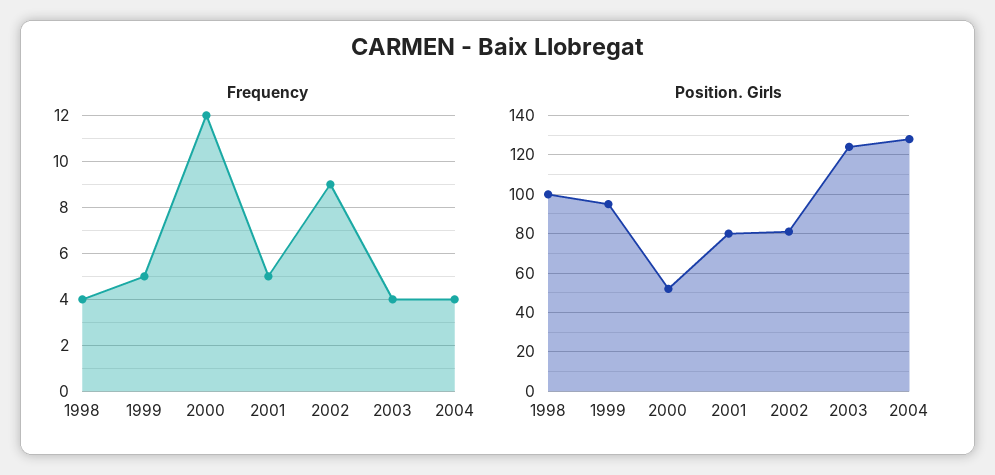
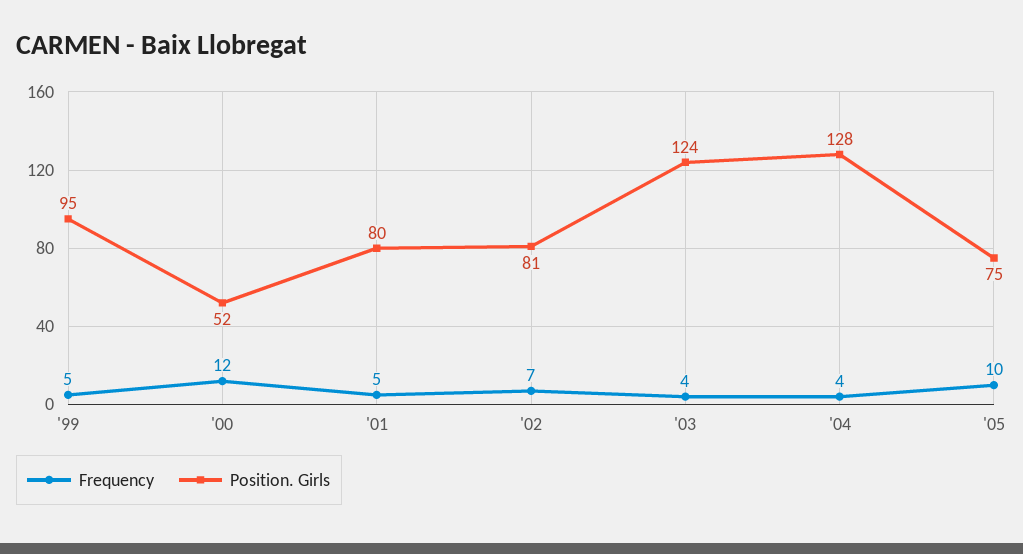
Frequency, 1998: 4 -> none
Frequency, 2002: 9 -> 7
Position. Girls, 1998: 100 -> none
Frequency, '05: none -> 10
Position. Girls, '05: none -> 75

